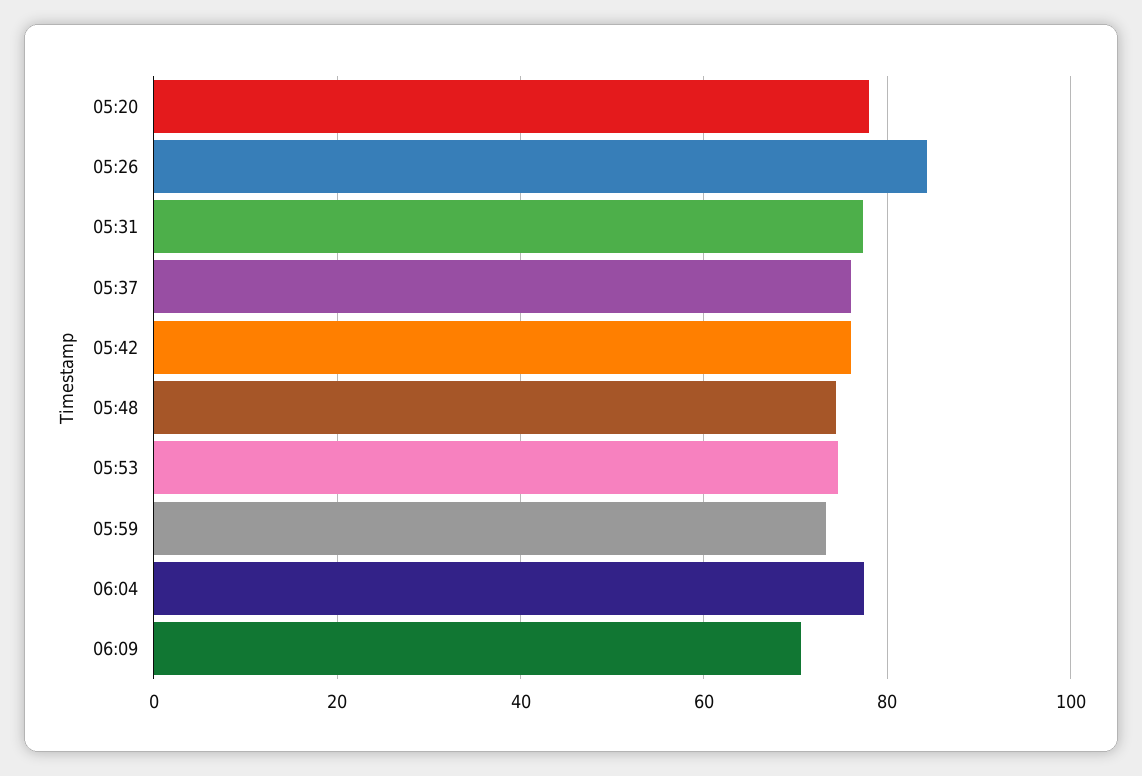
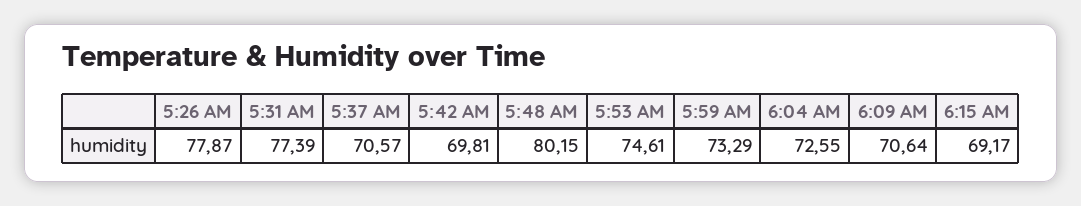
05:20: 78 -> none
05:26: 84 -> 77.87
05:37: 76 -> 70.57
05:42: 76 -> 69.81
05:48: 74 -> 80.15
06:04: 78 -> 72.55
6:15 AM: none -> 69.17

